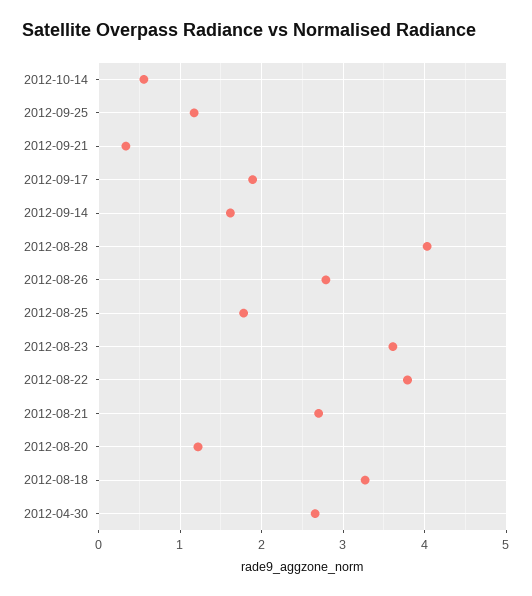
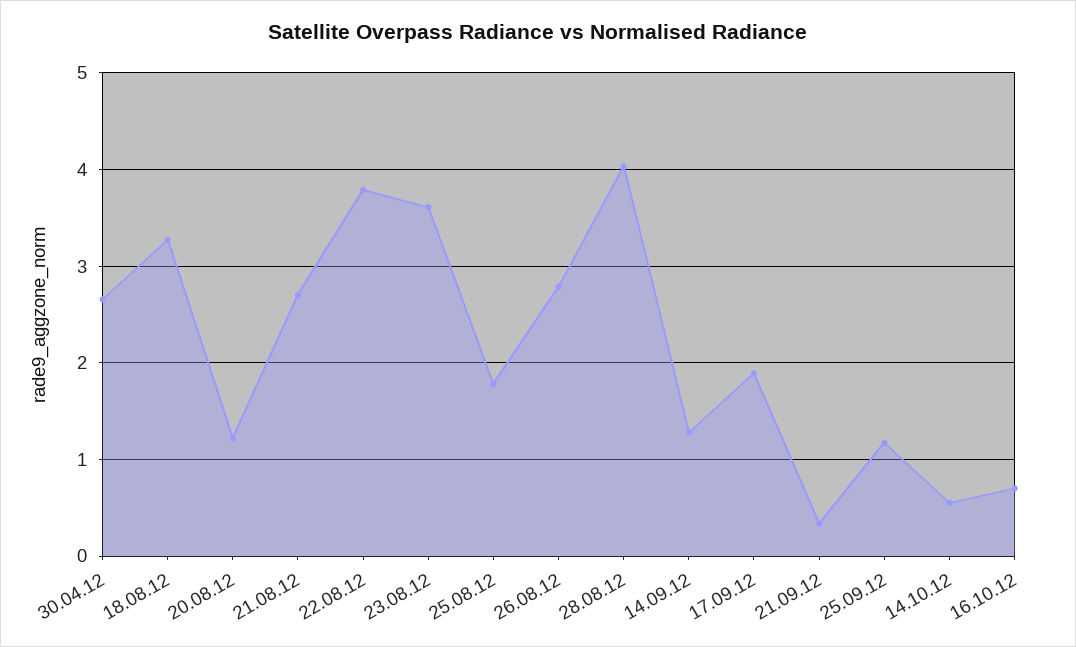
2012-09-14: 1.6 -> 1.3
16.10.12: none -> 0.7

